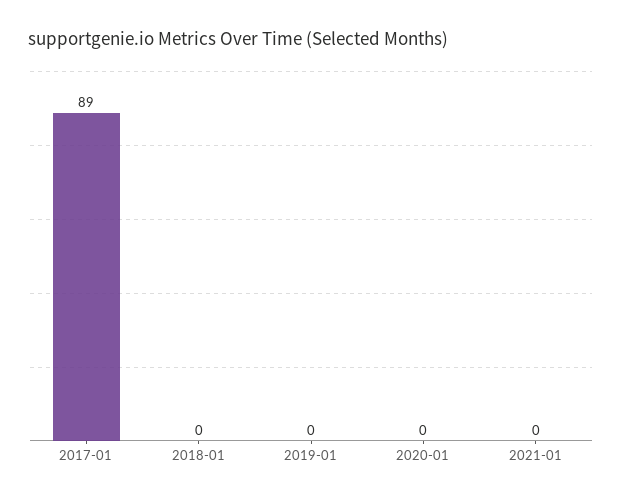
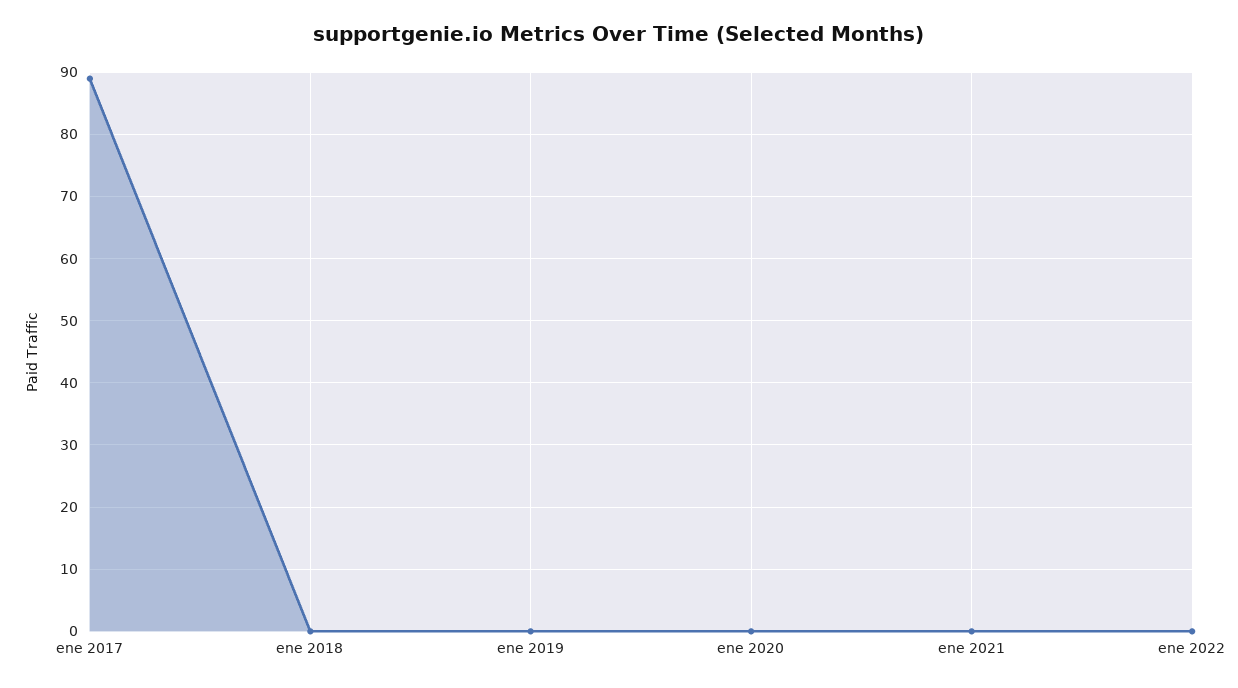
ene 2022: none -> 0

